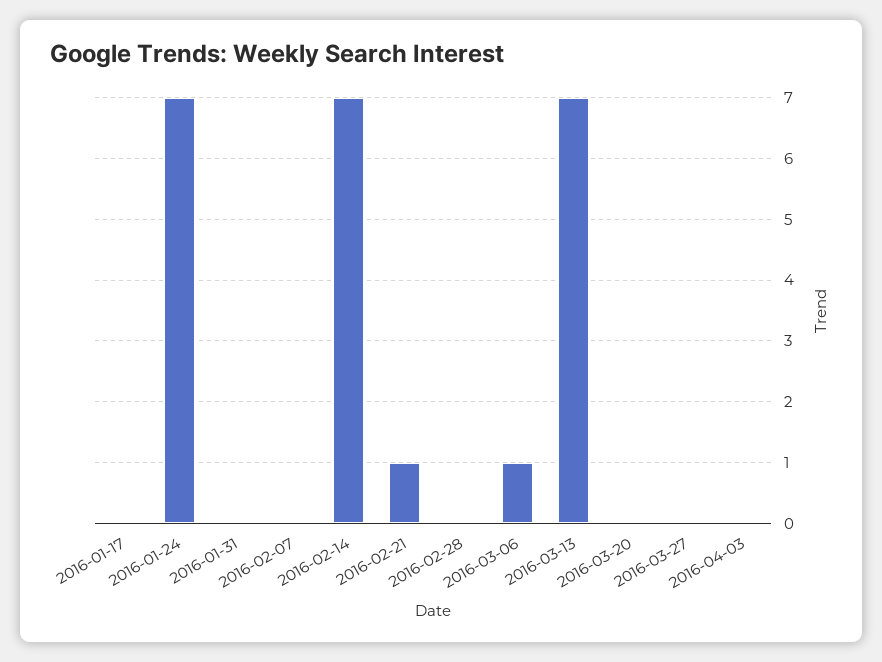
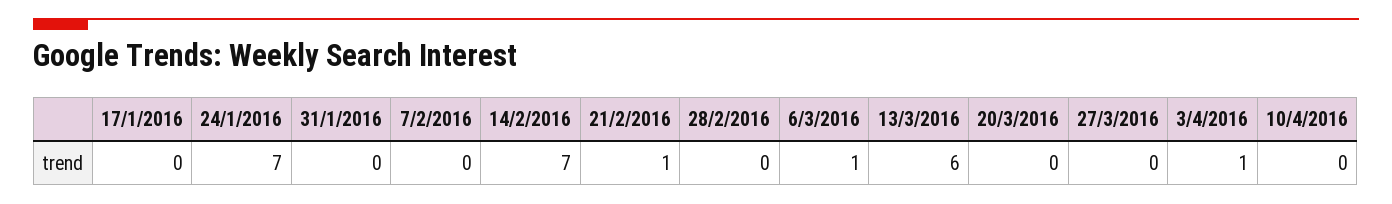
2016-03-13: 7 -> 6
2016-04-03: 0 -> 1
10/4/2016: none -> 0

